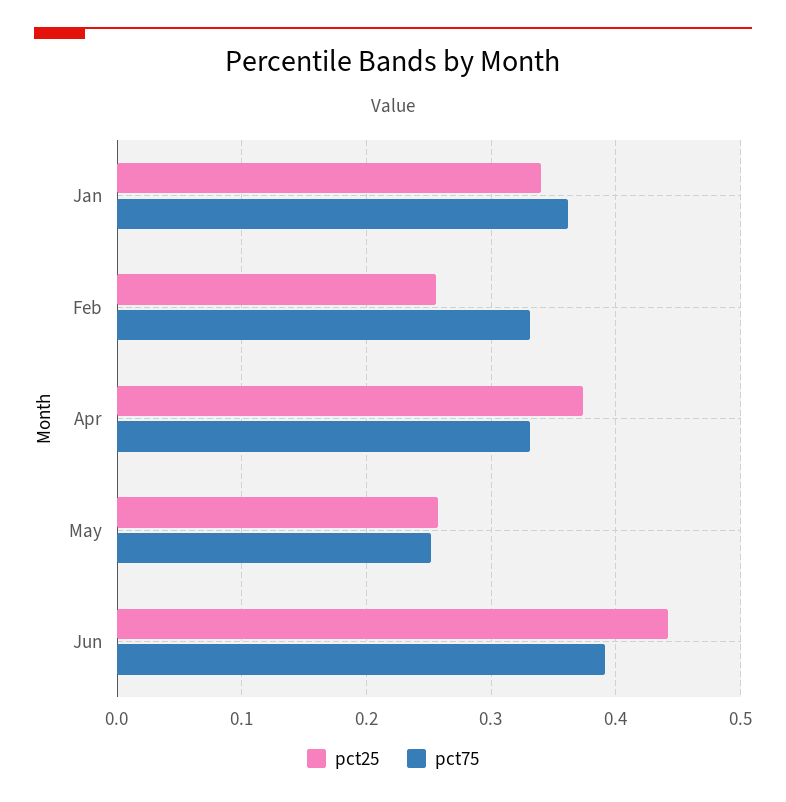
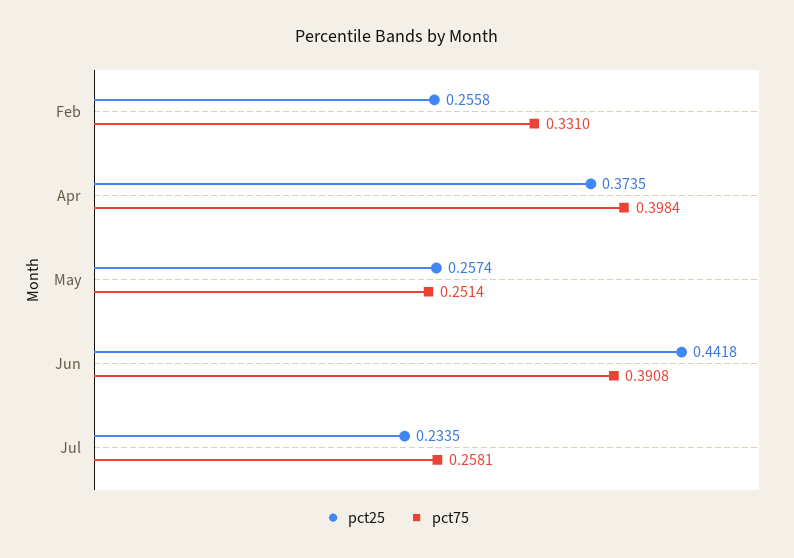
pct25, Jan: 0.34 -> none
pct75, Jan: 0.36 -> none
pct75, Apr: 0.33 -> 0.3984
pct25, Jul: none -> 0.2335
pct75, Jul: none -> 0.2581

